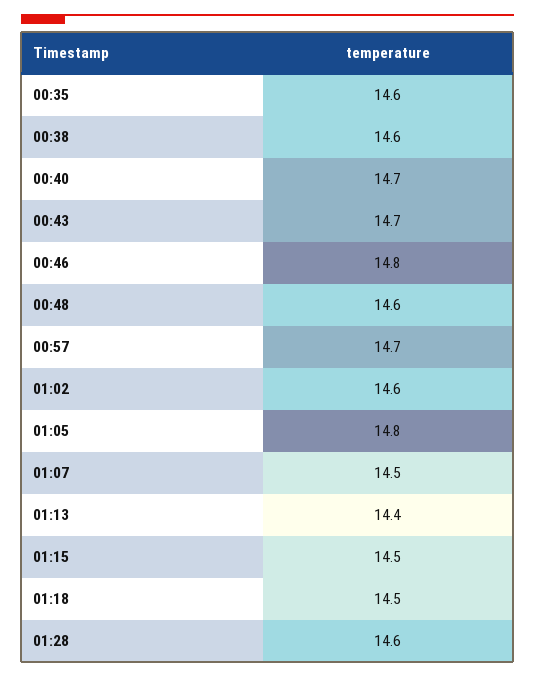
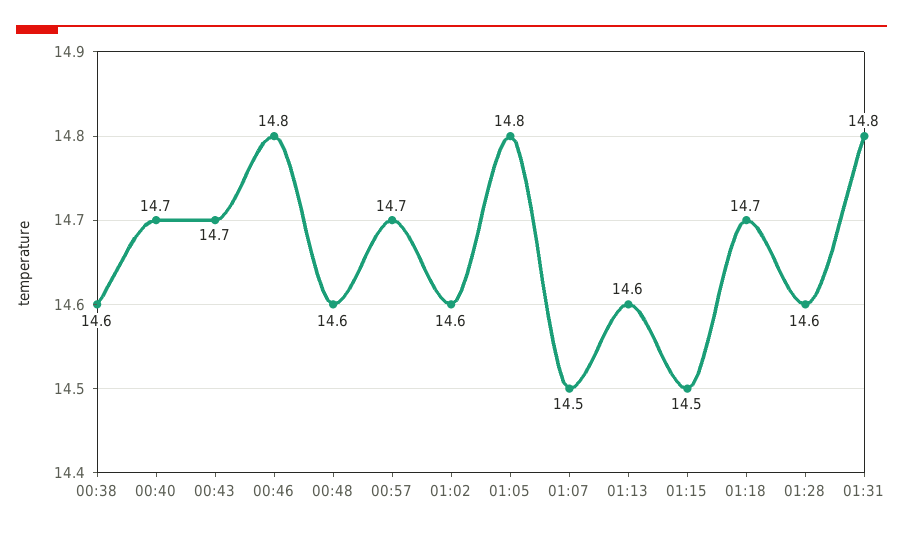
00:35: 14.6 -> none
01:13: 14.4 -> 14.6
01:18: 14.5 -> 14.7
01:31: none -> 14.8

